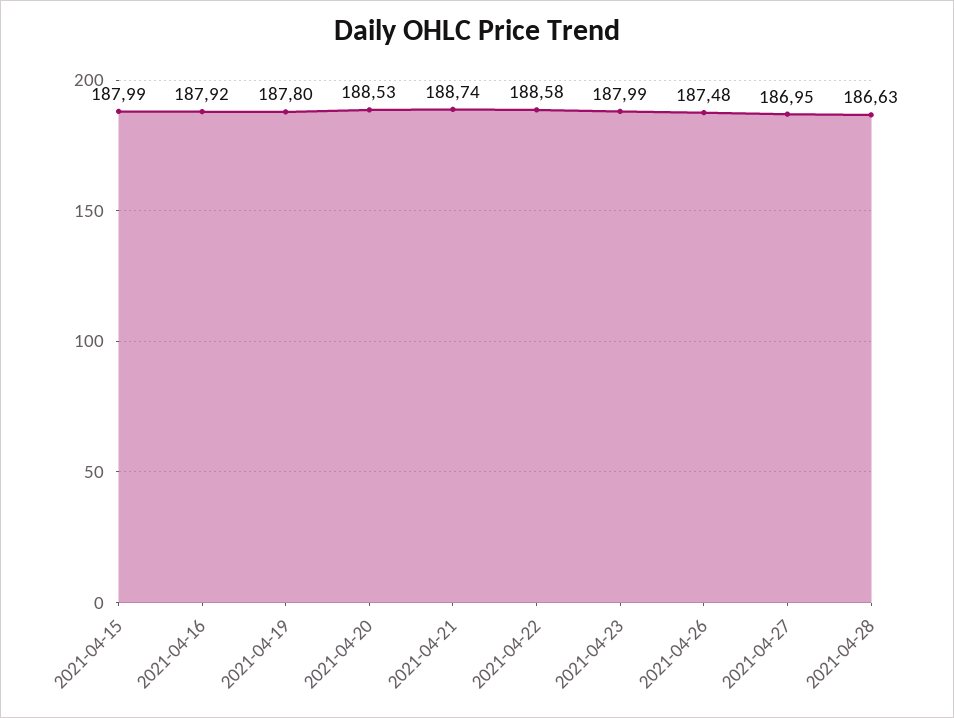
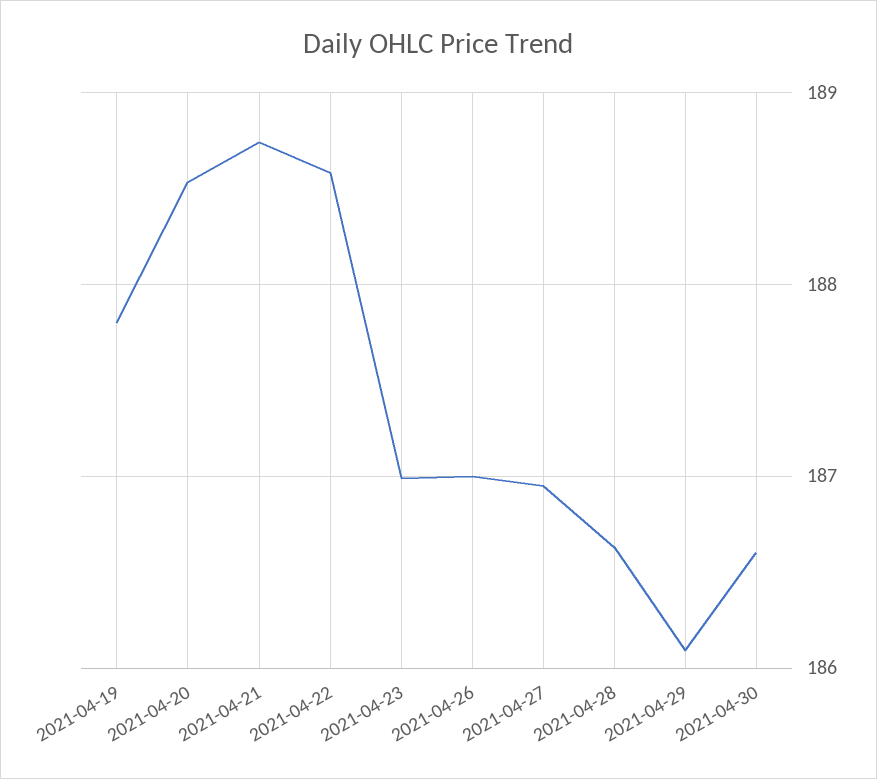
2021-04-15: 187.99 -> none
2021-04-16: 187.92 -> none
2021-04-23: 187.99 -> 187
2021-04-26: 187.48 -> 187
2021-04-29: none -> 186.1
2021-04-30: none -> 186.6

